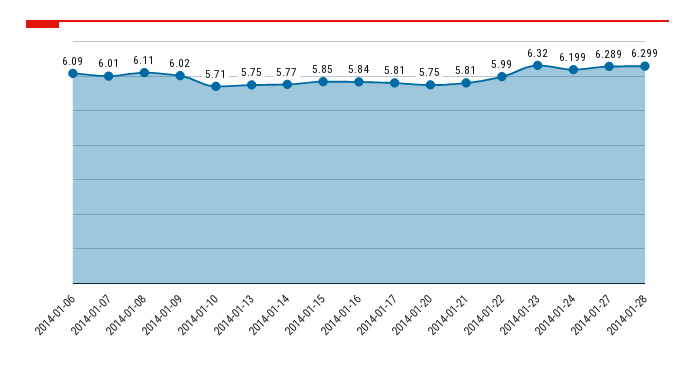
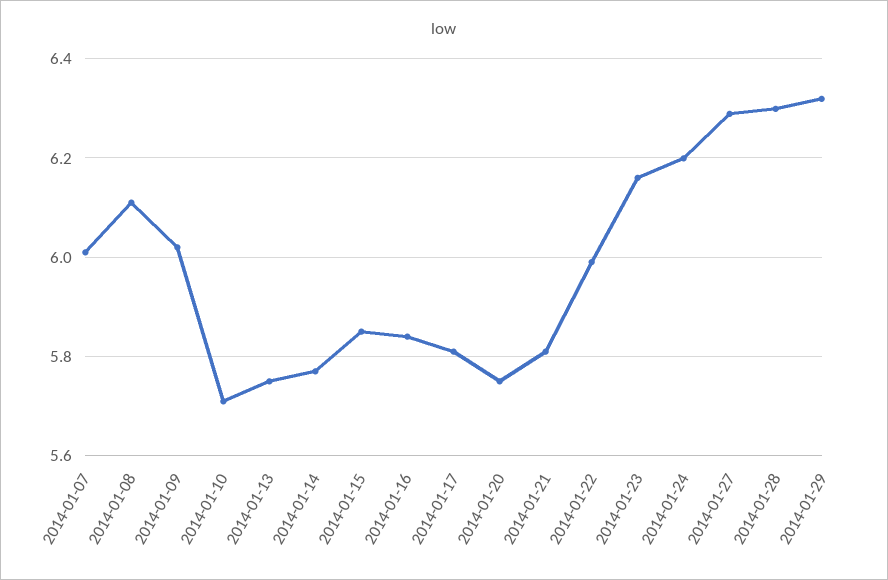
2014-01-06: 6.09 -> none
2014-01-23: 6.32 -> 6.16
2014-01-29: none -> 6.32

